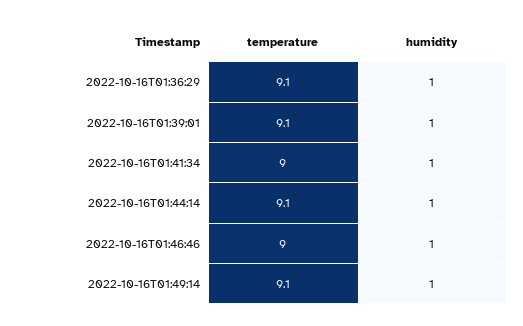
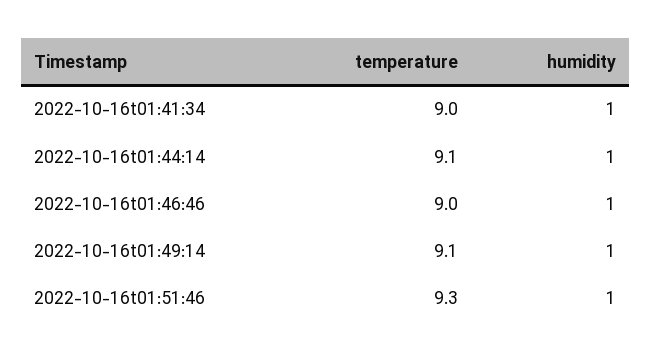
temperature, 2022-10-16T01:36:29: 9.1 -> none
humidity, 2022-10-16T01:36:29: 1 -> none
temperature, 2022-10-16T01:39:01: 9.1 -> none
humidity, 2022-10-16T01:39:01: 1 -> none
temperature, 2022-10-16t01:51:46: none -> 9.3
humidity, 2022-10-16t01:51:46: none -> 1

